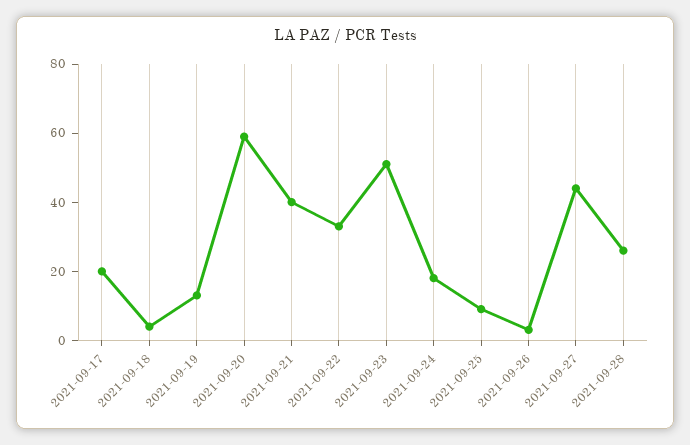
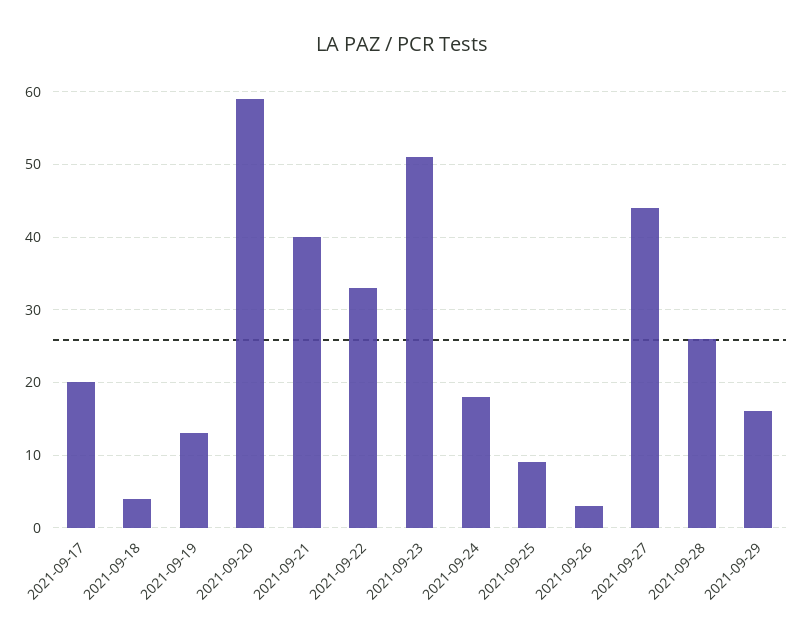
2021-09-29: none -> 16

